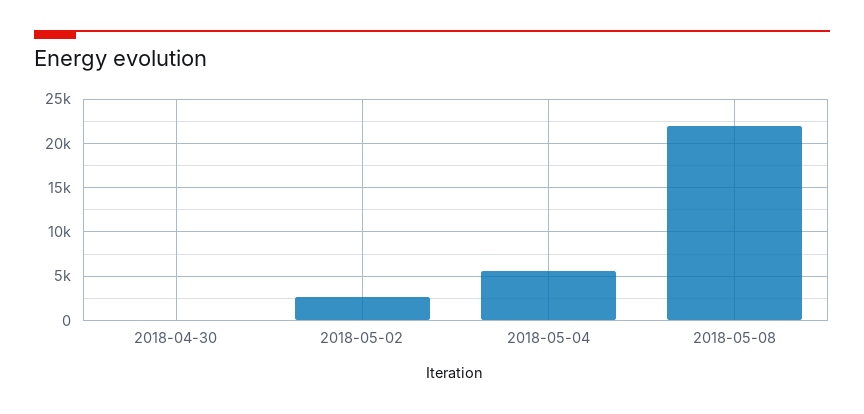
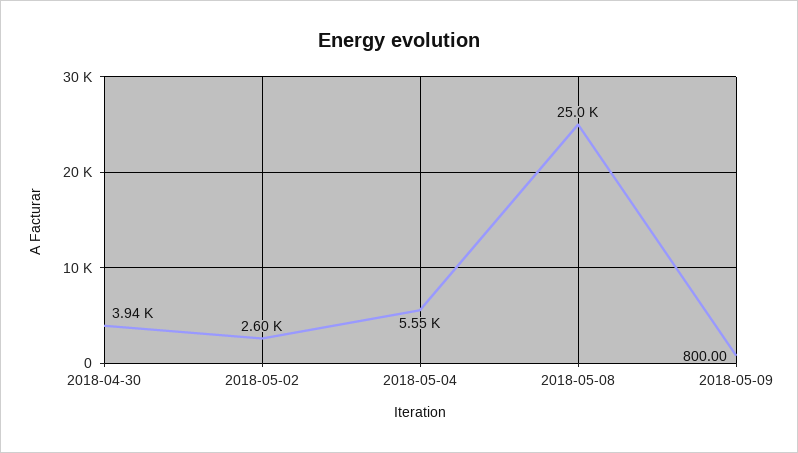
2018-04-30: 0 -> 3940
2018-05-08: 22000 -> 25000
2018-05-09: none -> 800

